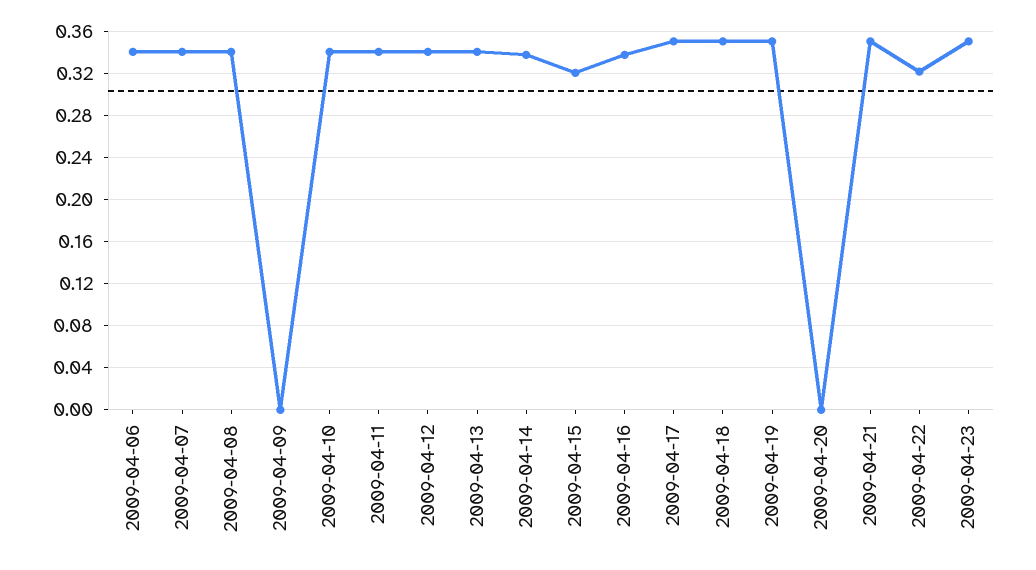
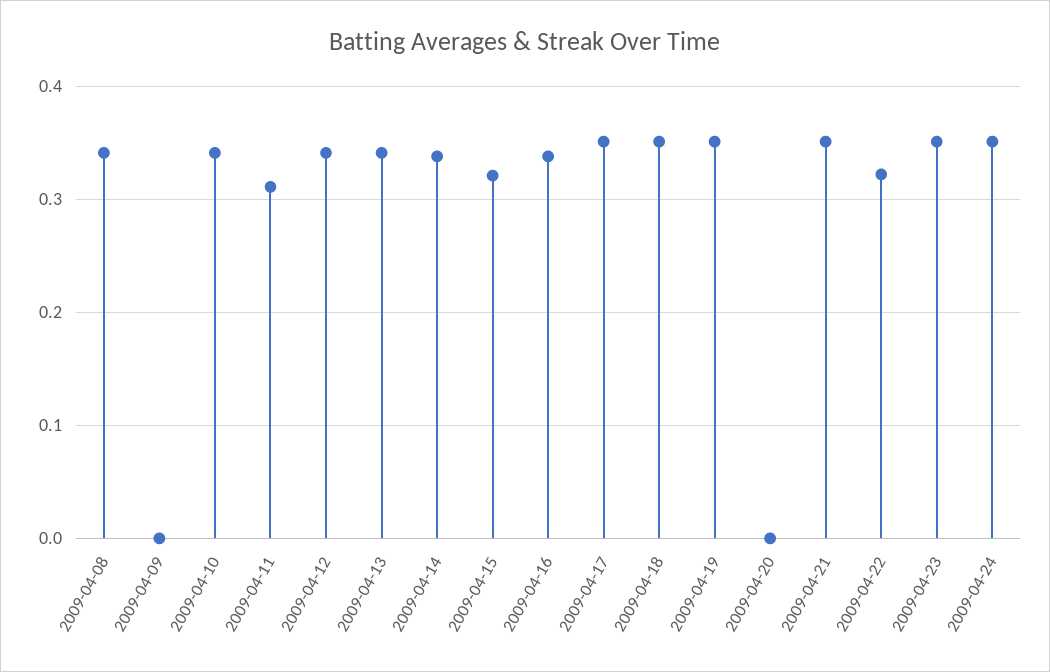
2009-04-06: 0.34 -> none
2009-04-07: 0.34 -> none
2009-04-11: 0.34 -> 0.31
2009-04-24: none -> 0.35

